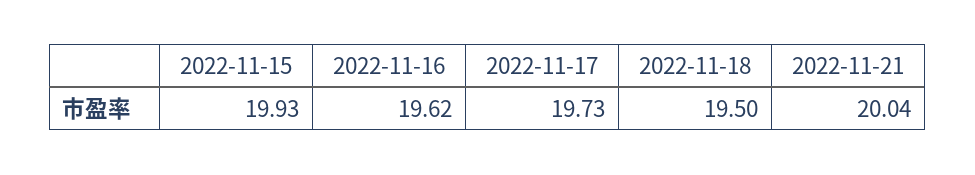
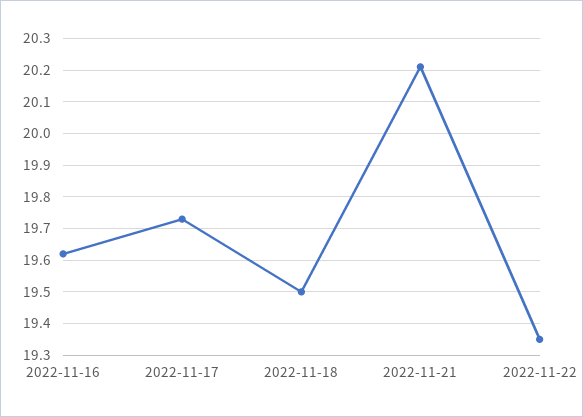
2022-11-15: 19.93 -> none
2022-11-21: 20.04 -> 20.2
2022-11-22: none -> 19.35

